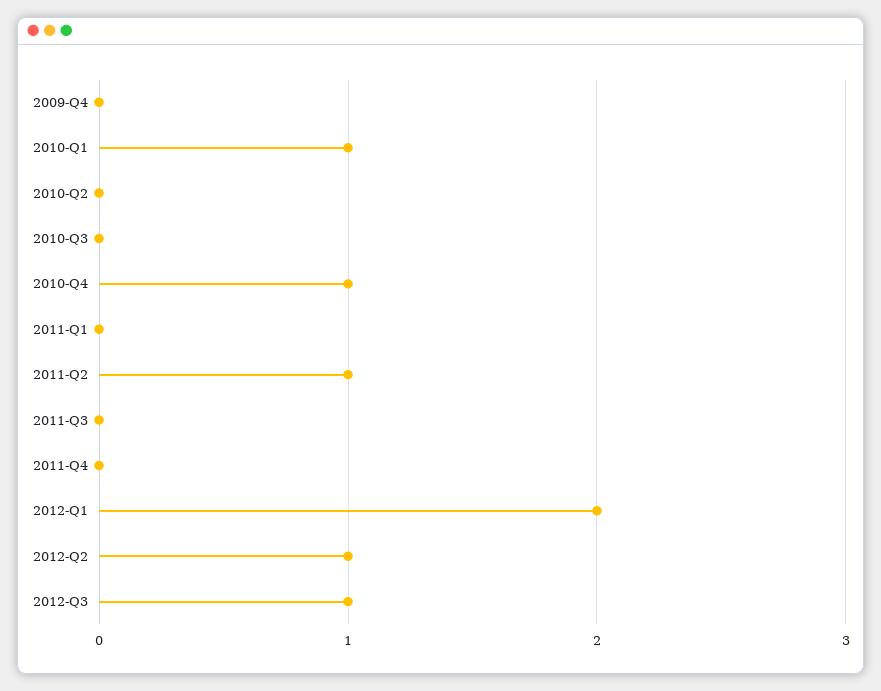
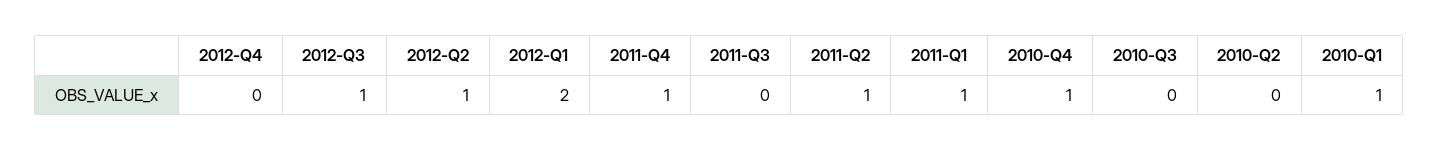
2009-Q4: 0 -> none
2011-Q1: 0 -> 1
2011-Q4: 0 -> 1
2012-Q4: none -> 0

